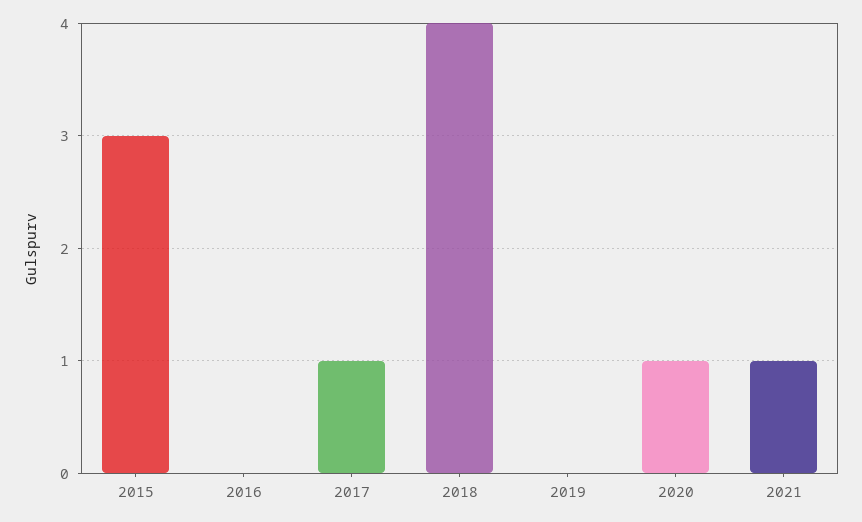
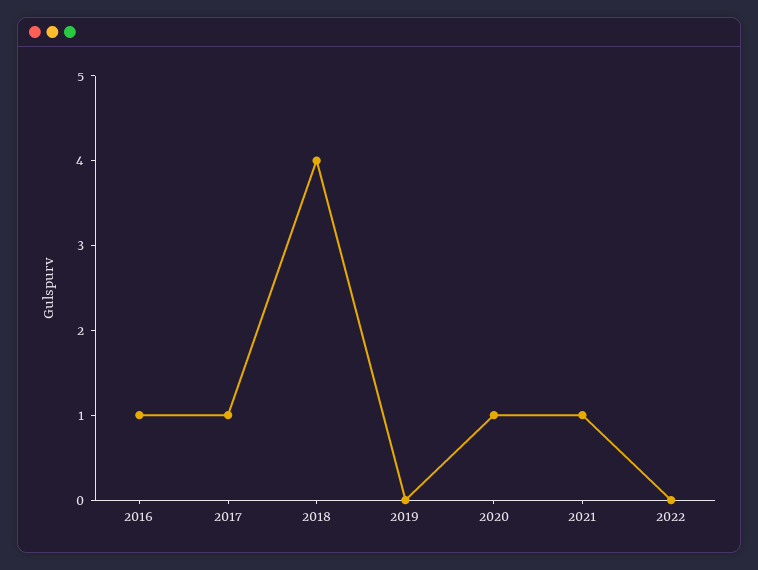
2015: 3 -> none
2016: 0 -> 1
2022: none -> 0

